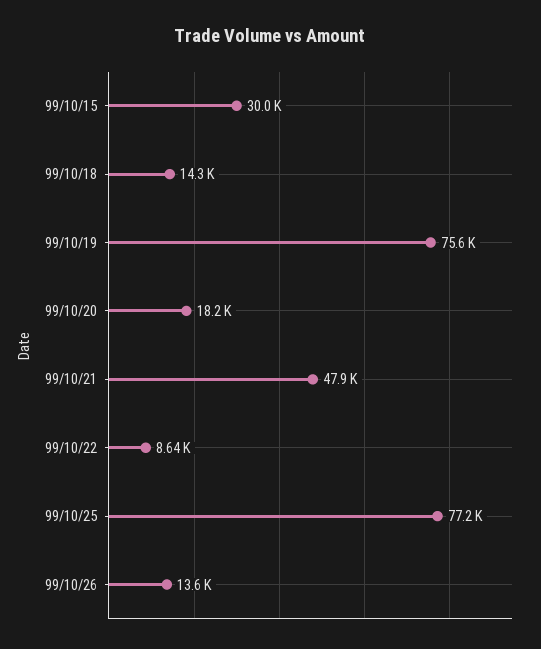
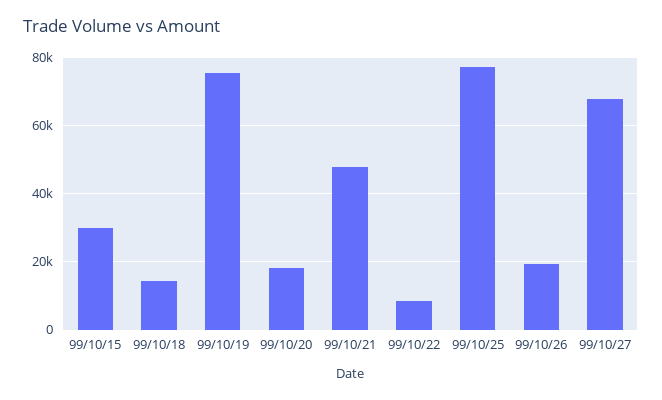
99/10/26: 13600 -> 20000
99/10/27: none -> 68000

